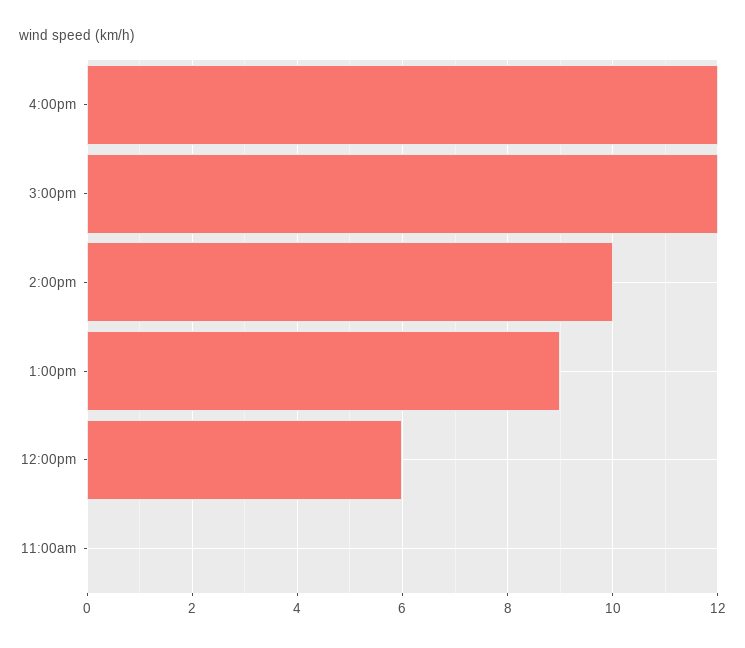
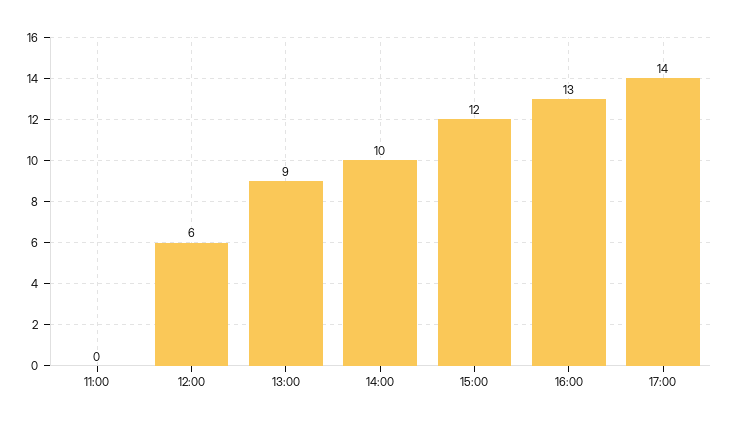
4:00pm: 12 -> 13
17:00: none -> 14

